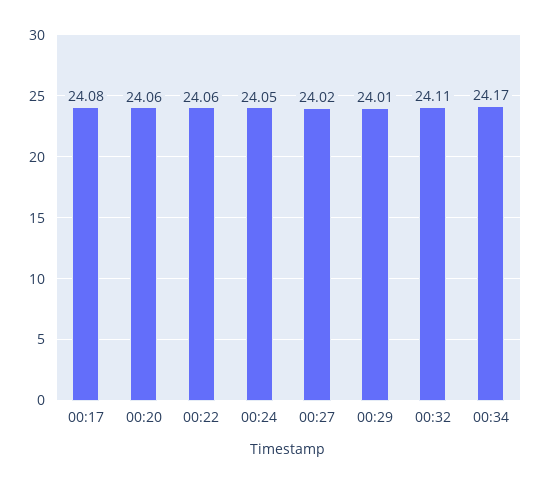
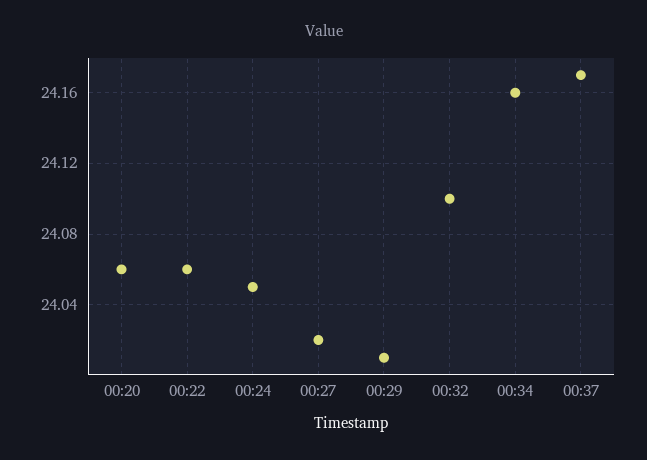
00:17: 24.08 -> none
00:32: 24.11 -> 24.1
00:34: 24.17 -> 24.16
00:37: none -> 24.17

